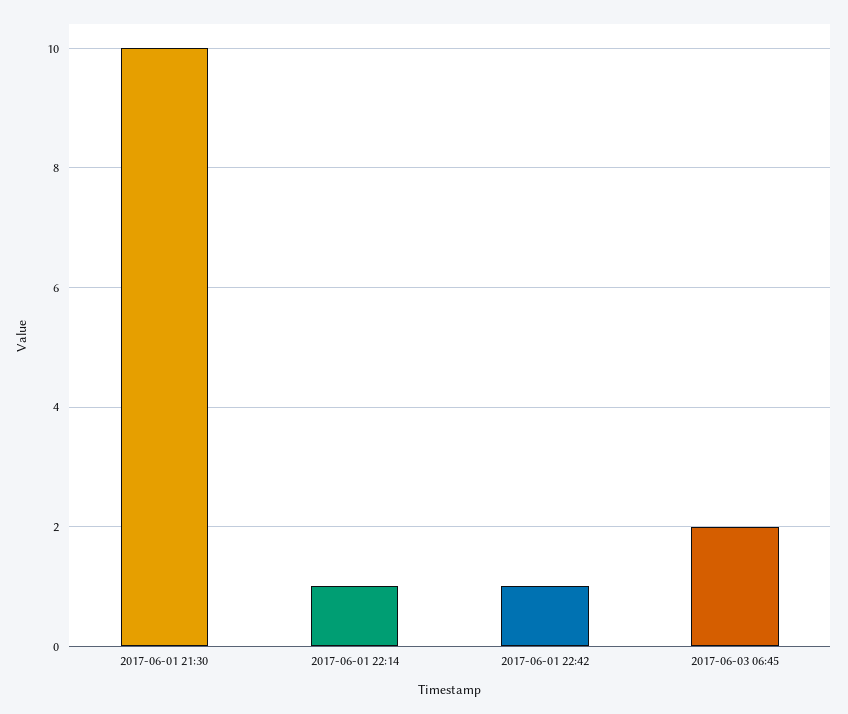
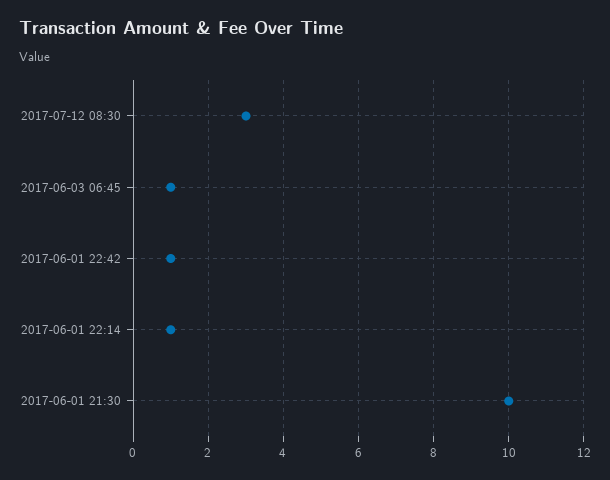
2017-06-03 06:45: 2 -> 1
2017-07-12 08:30: none -> 3

